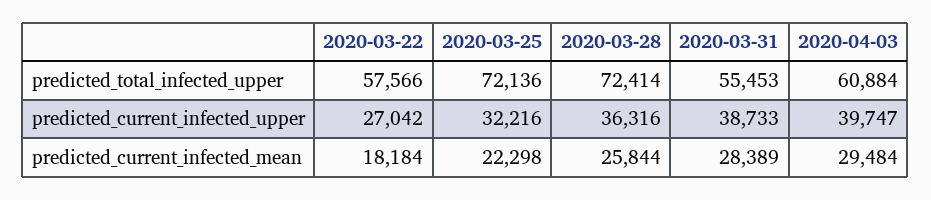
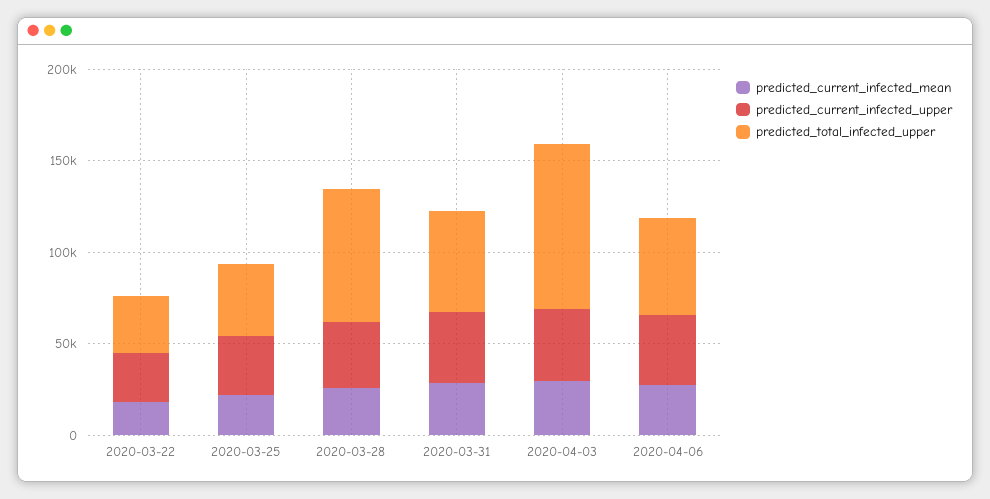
predicted_total_infected_upper, 2020-03-22: 57566 -> 30000
predicted_total_infected_upper, 2020-03-25: 72136 -> 40000
predicted_total_infected_upper, 2020-04-03: 60884 -> 90000
predicted_current_infected_mean, 2020-04-06: none -> 30000
predicted_current_infected_upper, 2020-04-06: none -> 40000
predicted_total_infected_upper, 2020-04-06: none -> 50000

